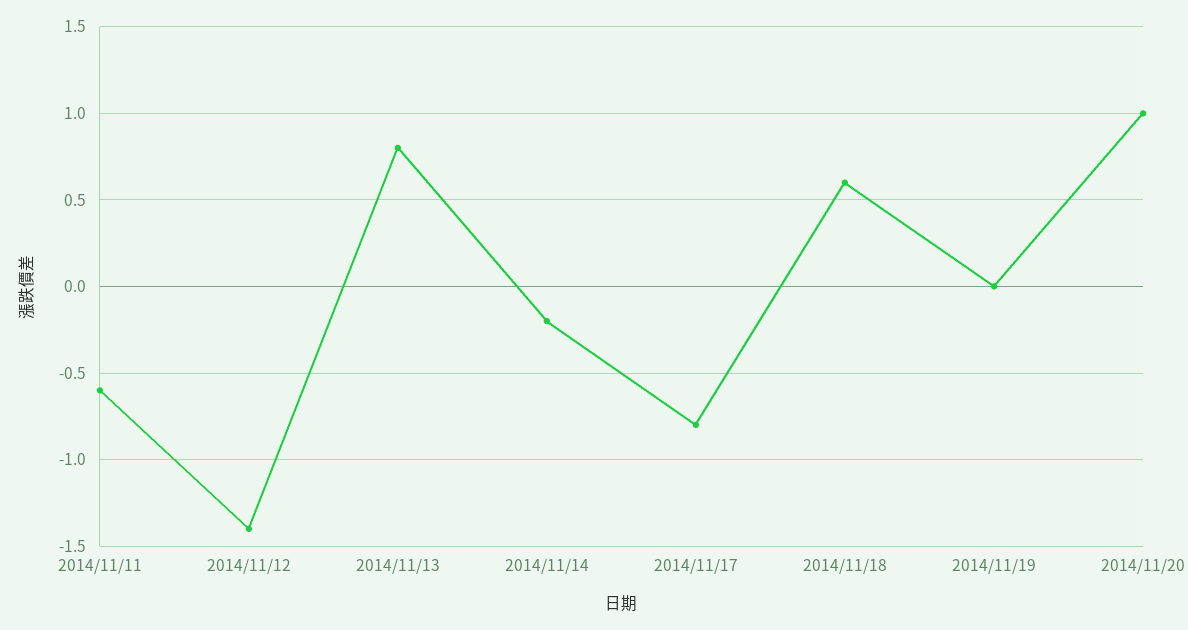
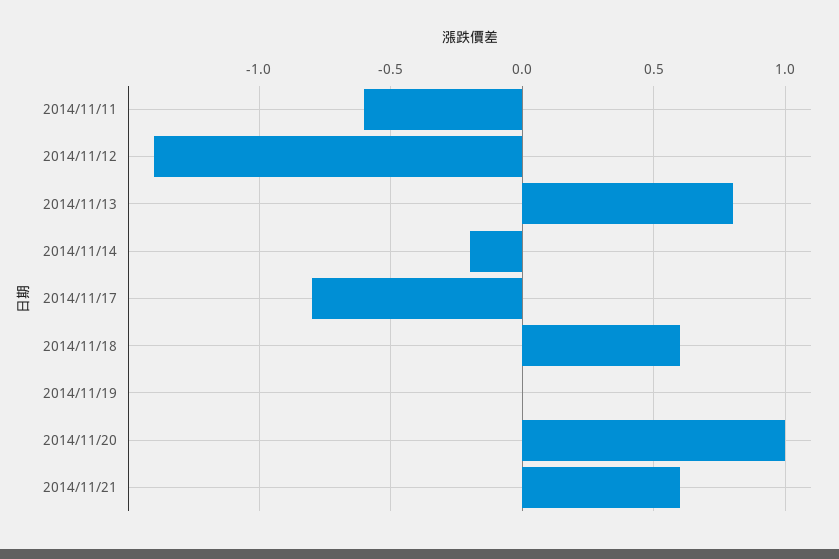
2014/11/21: none -> 0.6

